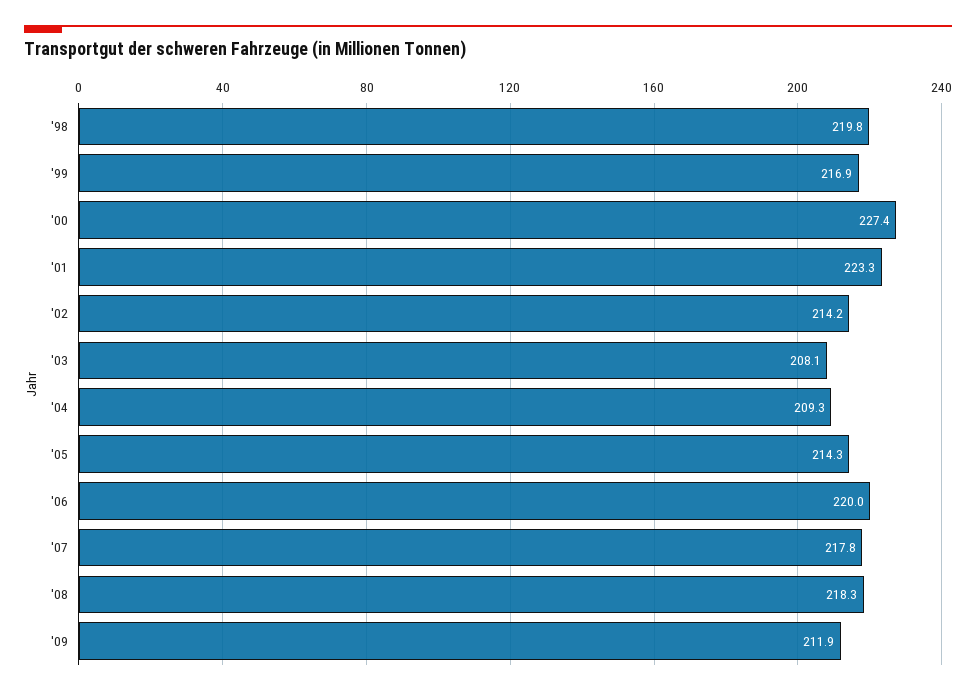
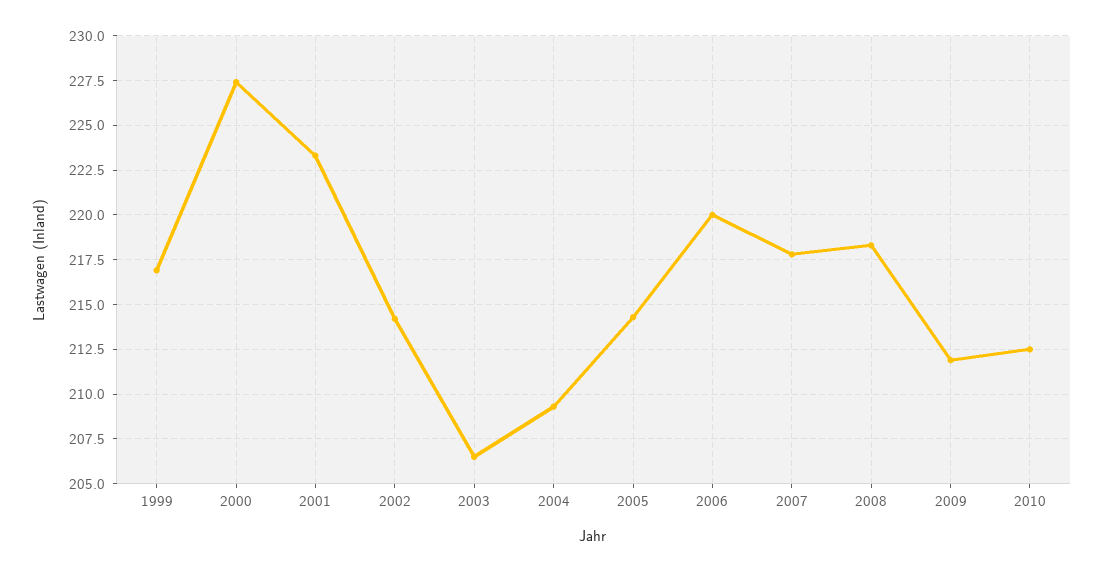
'98: 219.8 -> none
'03: 208.1 -> 206.5
2010: none -> 212.5

